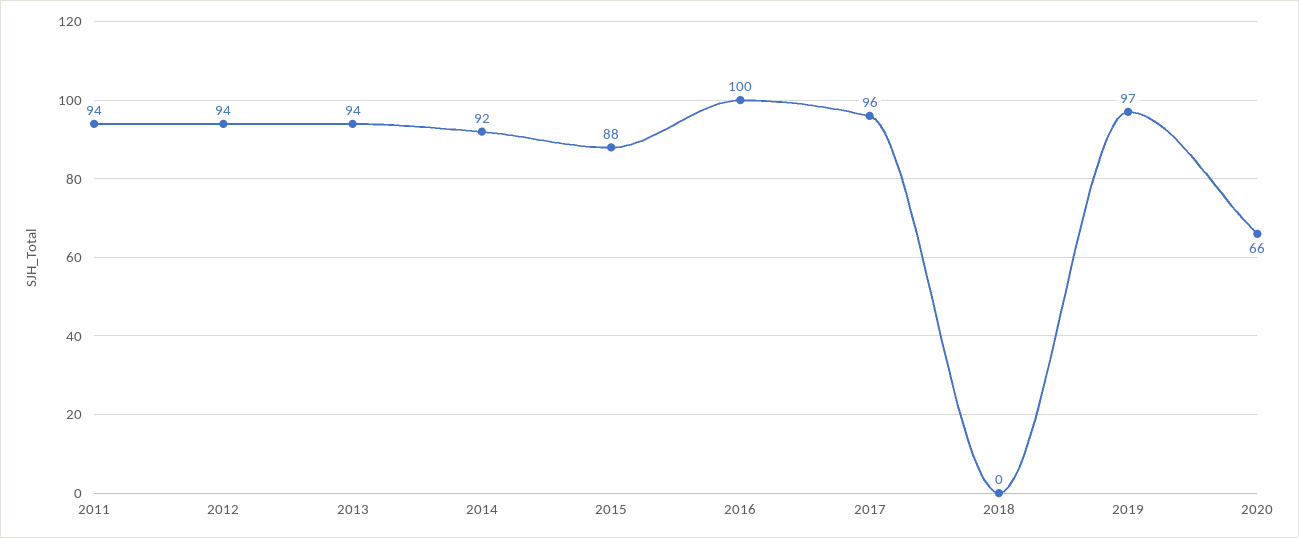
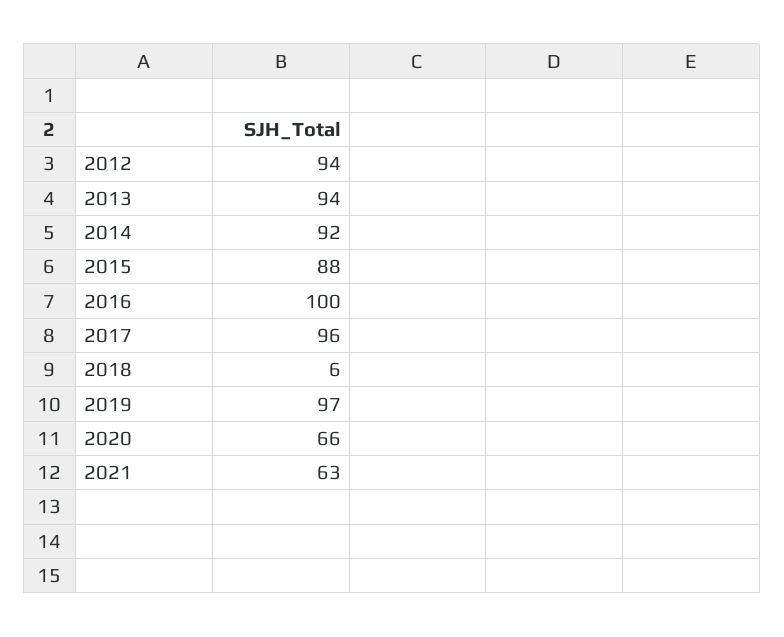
2011: 94 -> none
2018: 0 -> 6
2021: none -> 63

